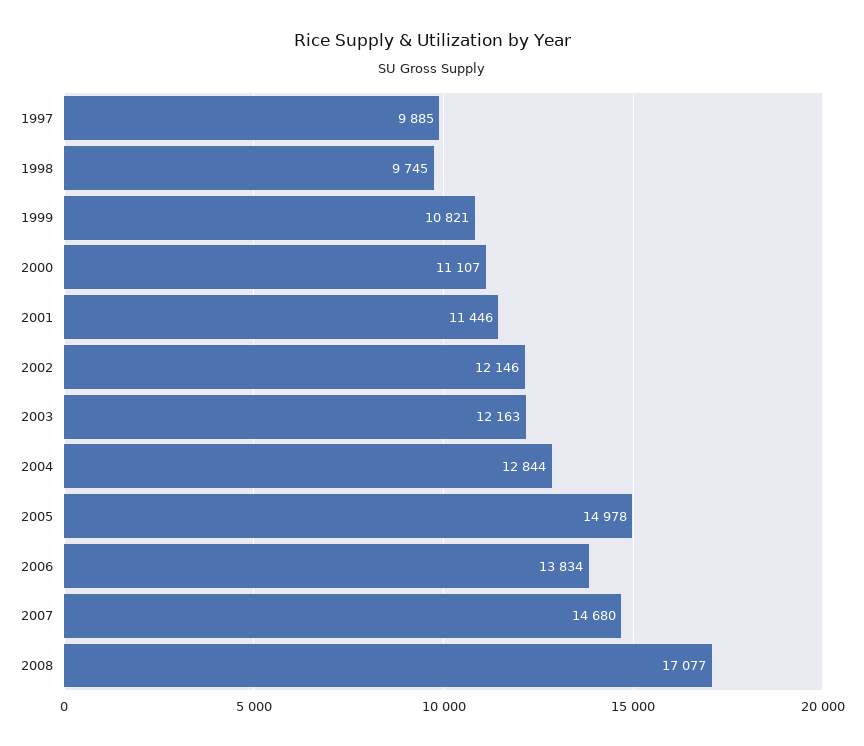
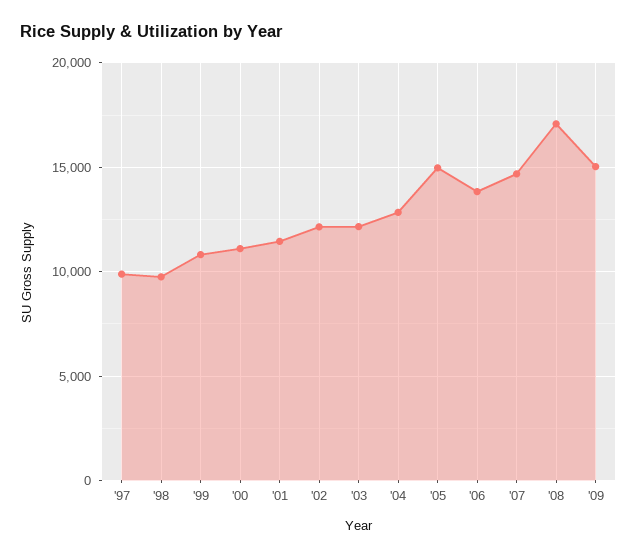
'09: none -> 15000

